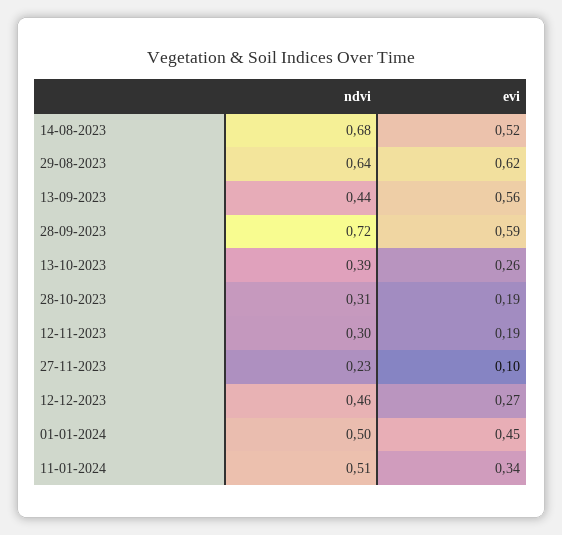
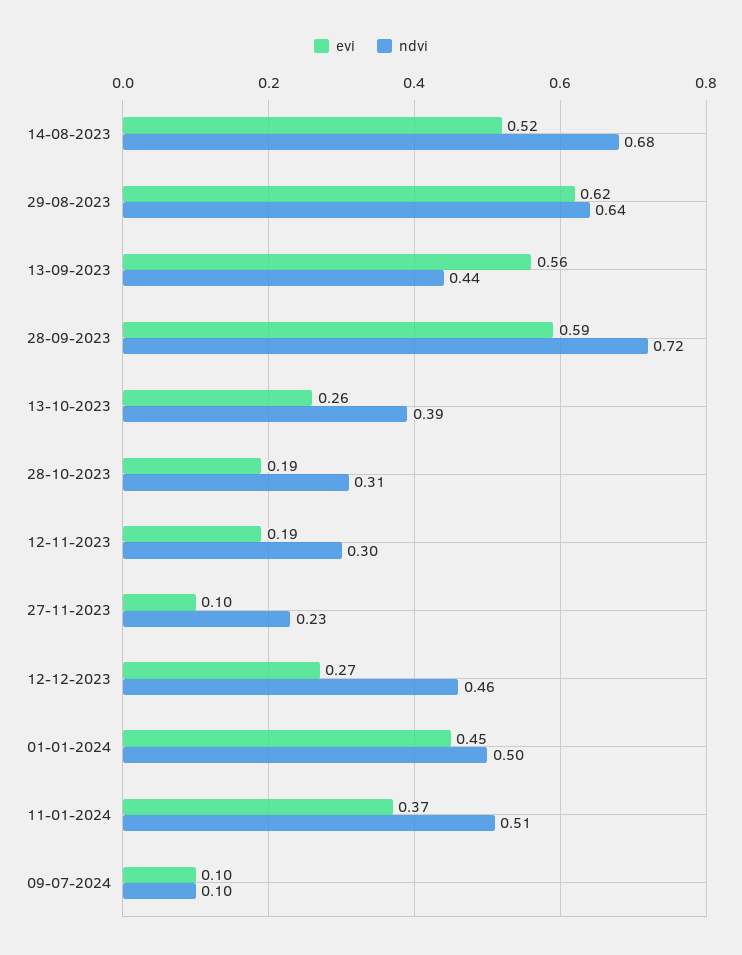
evi, 11-01-2024: 0.34 -> 0.37
evi, 09-07-2024: none -> 0.1
ndvi, 09-07-2024: none -> 0.1

